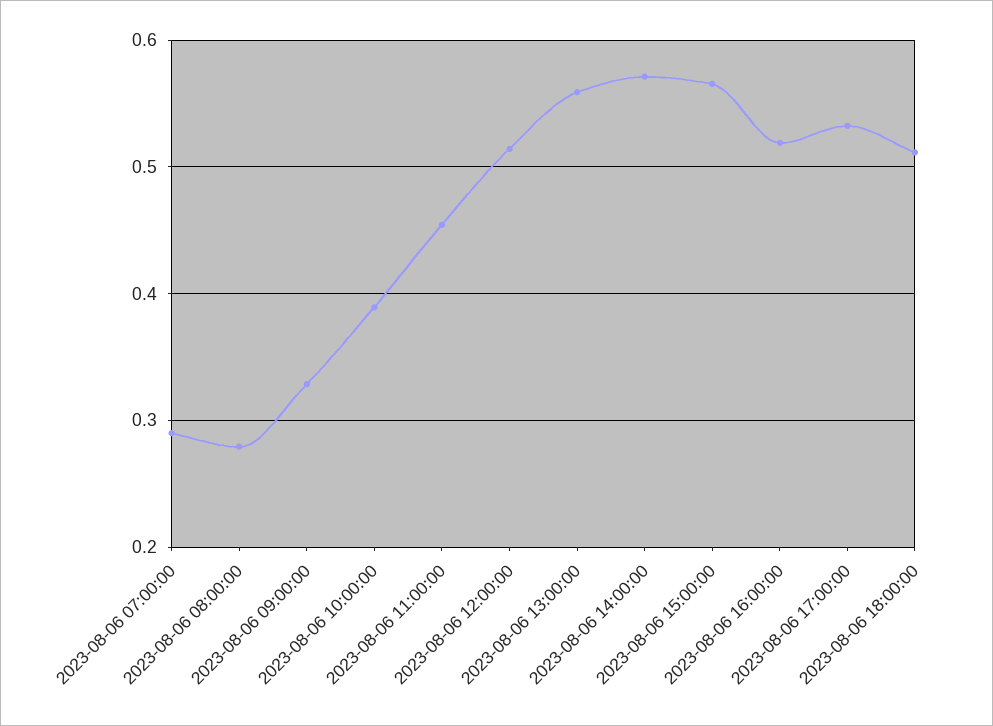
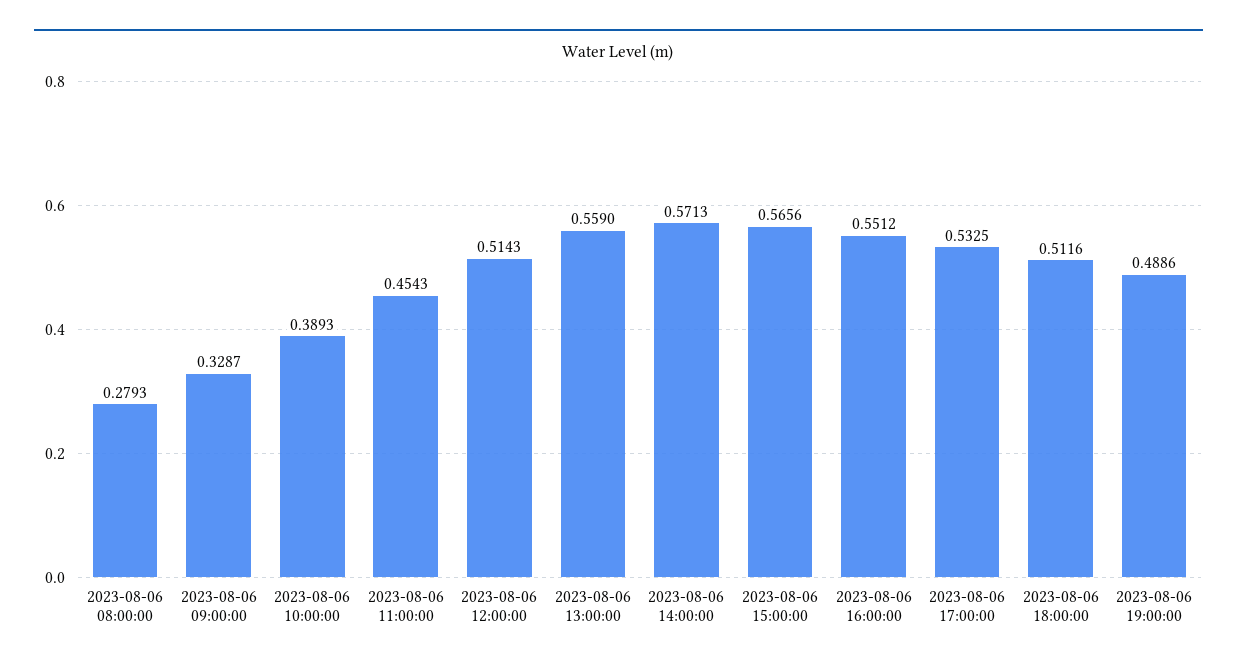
2023-08-06 07:00:00: 0.29 -> none
2023-08-06 16:00:00: 0.52 -> 0.5512
2023-08-06 19:00:00: none -> 0.4886

